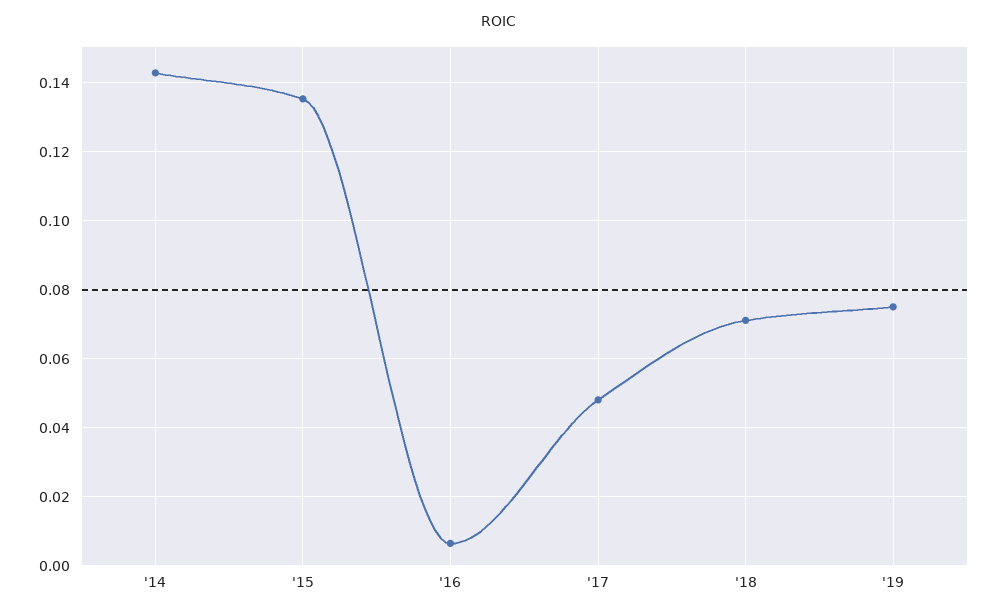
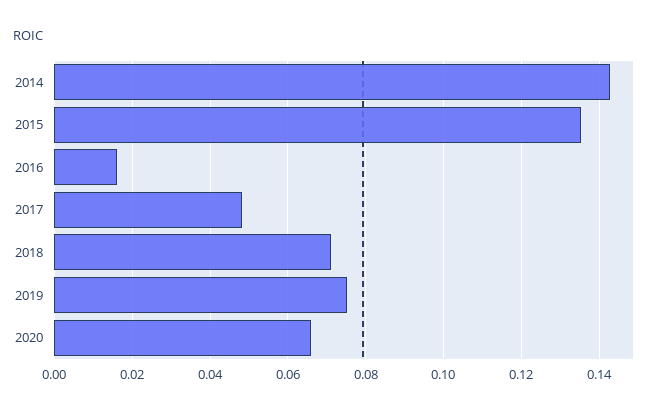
'16: 0.006 -> 0.016
2020: none -> 0.066

